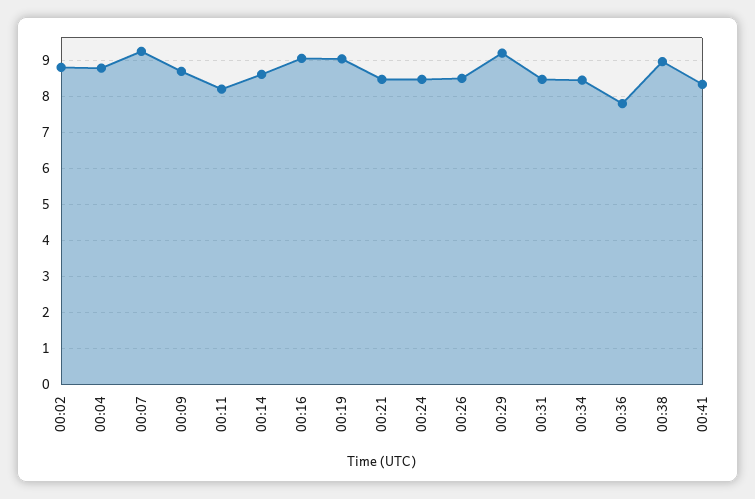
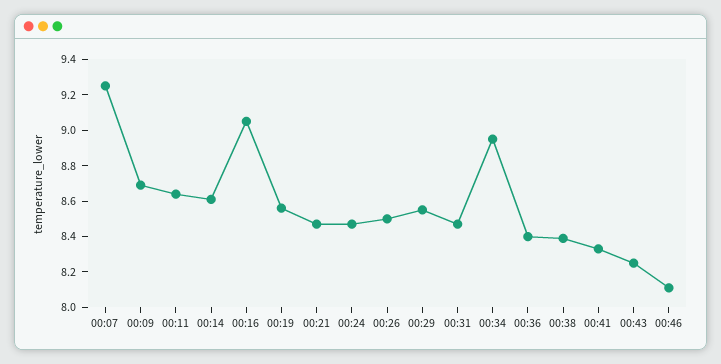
00:02: 8.8 -> none
00:04: 8.8 -> none
00:11: 8.2 -> 8.65
00:19: 9 -> 8.55
00:29: 9.2 -> 8.55
00:34: 8.4 -> 8.95
00:36: 7.8 -> 8.4
00:38: 9 -> 8.4
00:43: none -> 8.25
00:46: none -> 8.1

